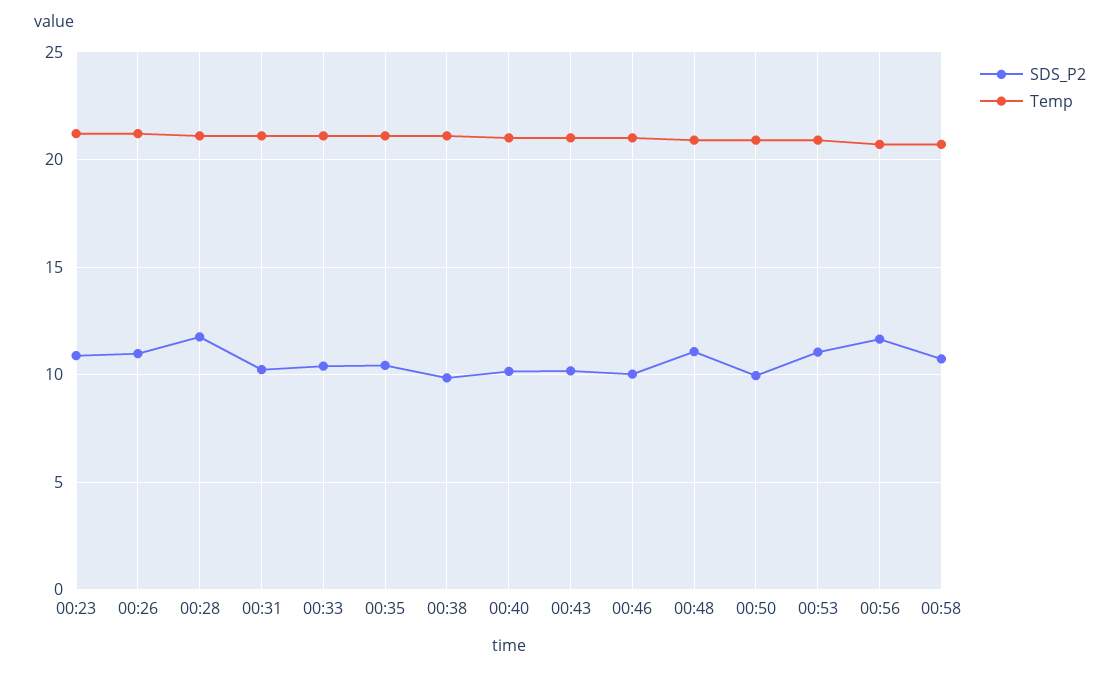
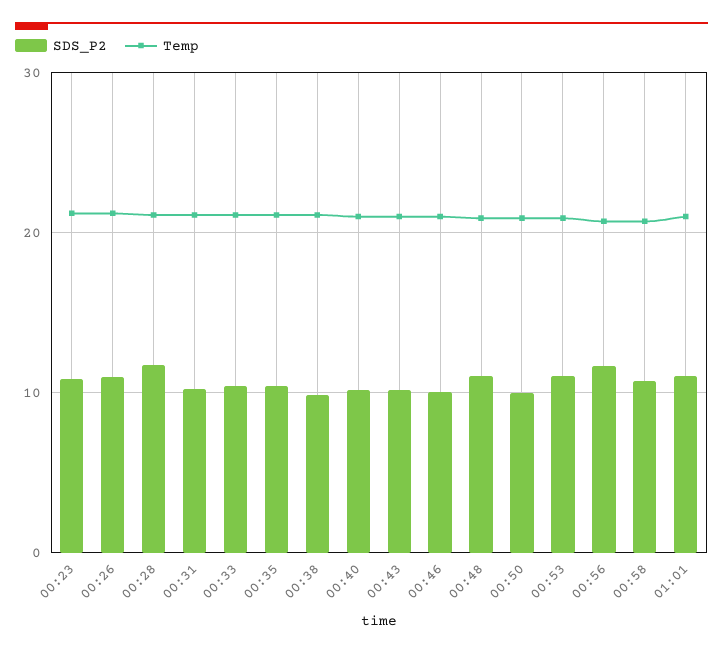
SDS_P2, 01:01: none -> 11
Temp, 01:01: none -> 21

